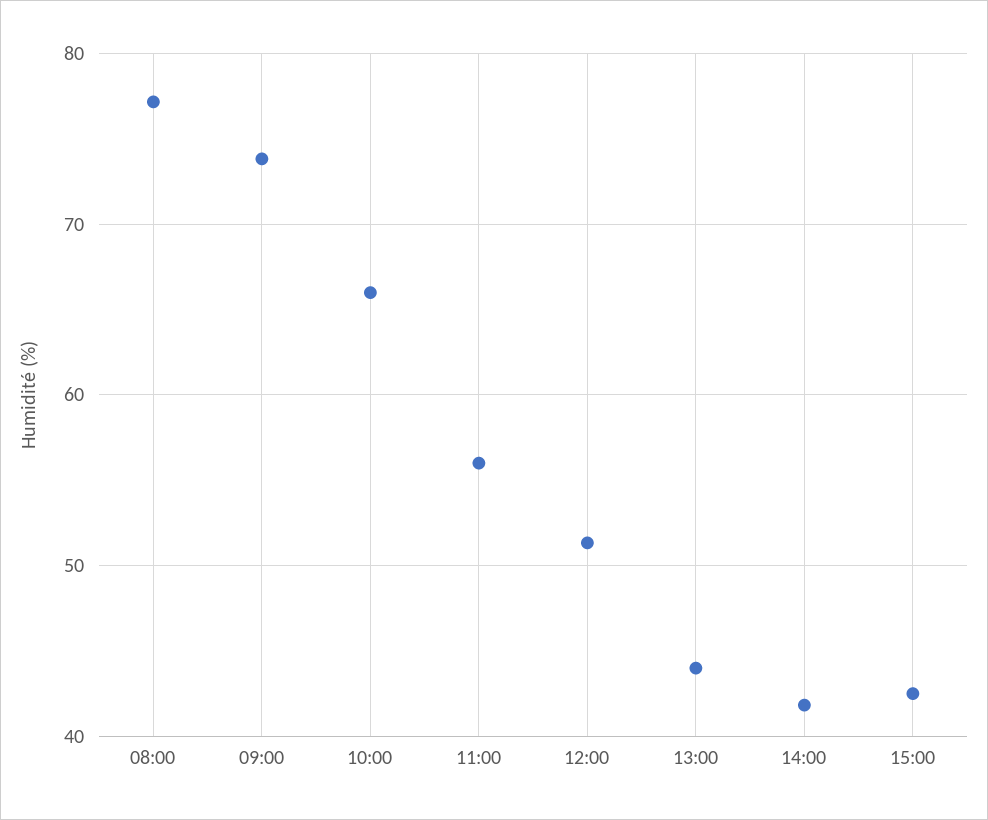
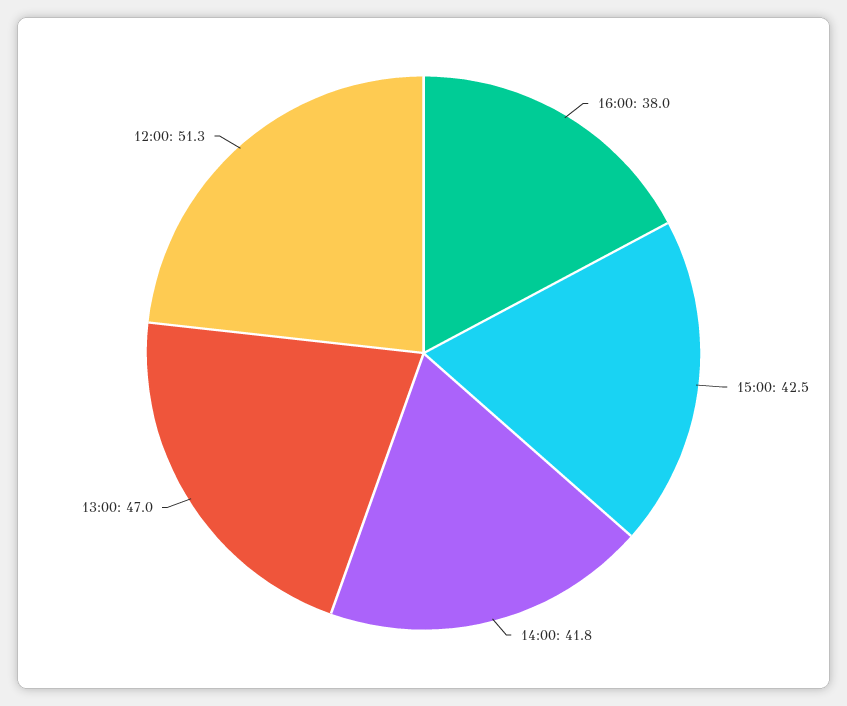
08:00: 77 -> none
09:00: 74 -> none
10:00: 66 -> none
11:00: 56 -> none
13:00: 44 -> 47
16:00: none -> 38

